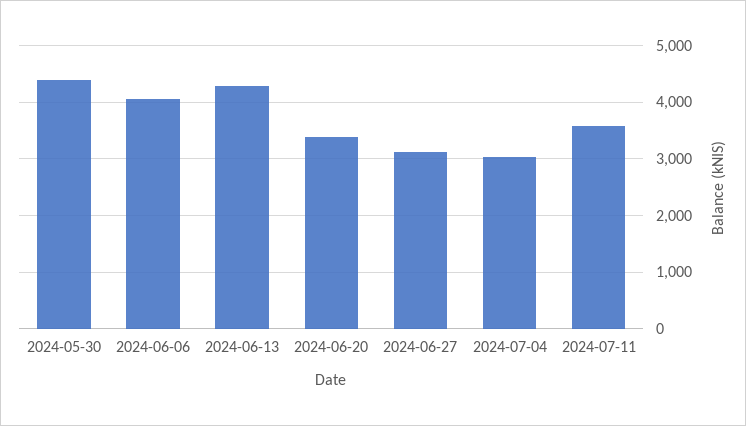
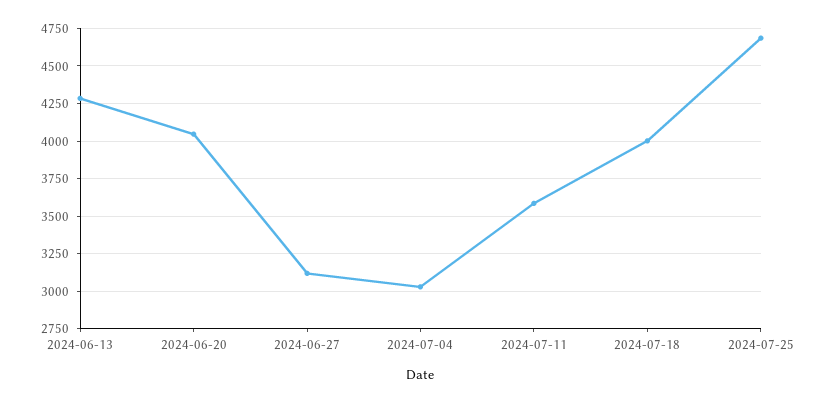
2024-05-30: 4400 -> none
2024-06-06: 4000 -> none
2024-06-20: 3400 -> 4050
2024-07-18: none -> 4000
2024-07-25: none -> 4700

